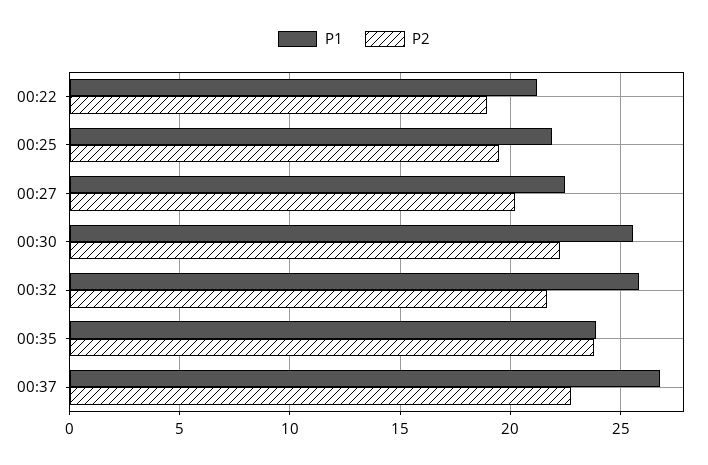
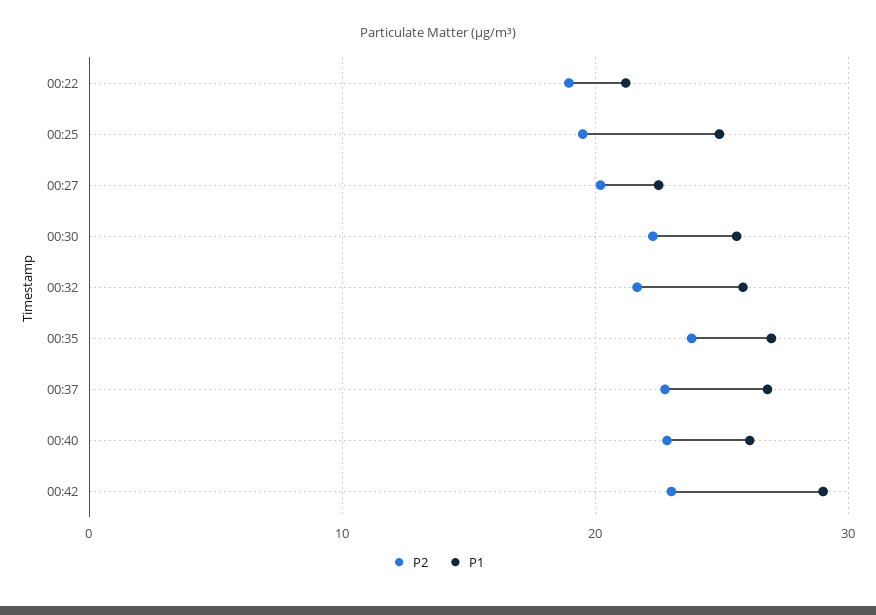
P1, 00:25: 22 -> 25
P1, 00:35: 24 -> 27
P2, 00:40: none -> 23
P1, 00:40: none -> 26
P2, 00:42: none -> 23
P1, 00:42: none -> 29

